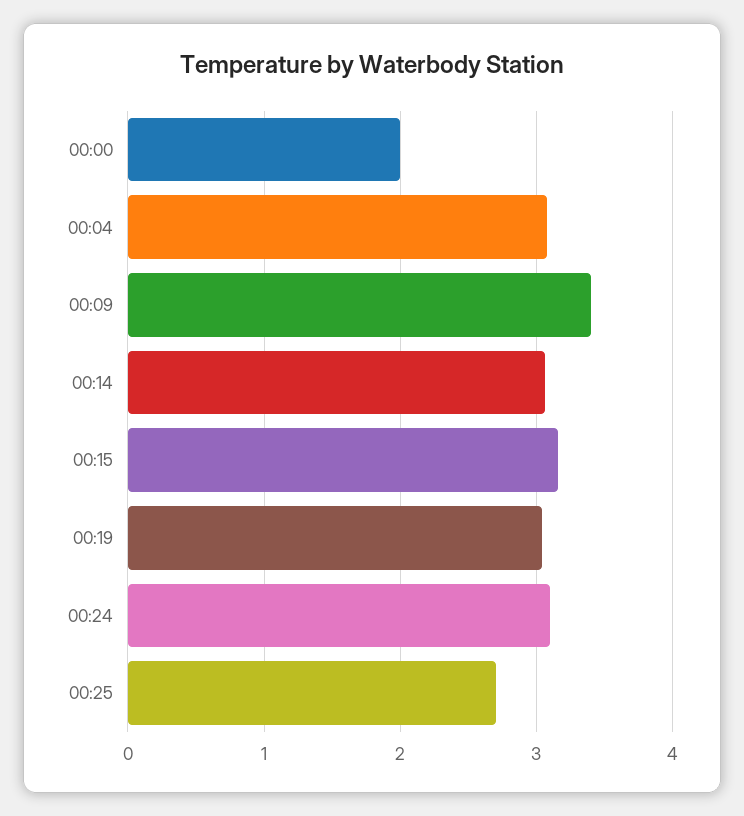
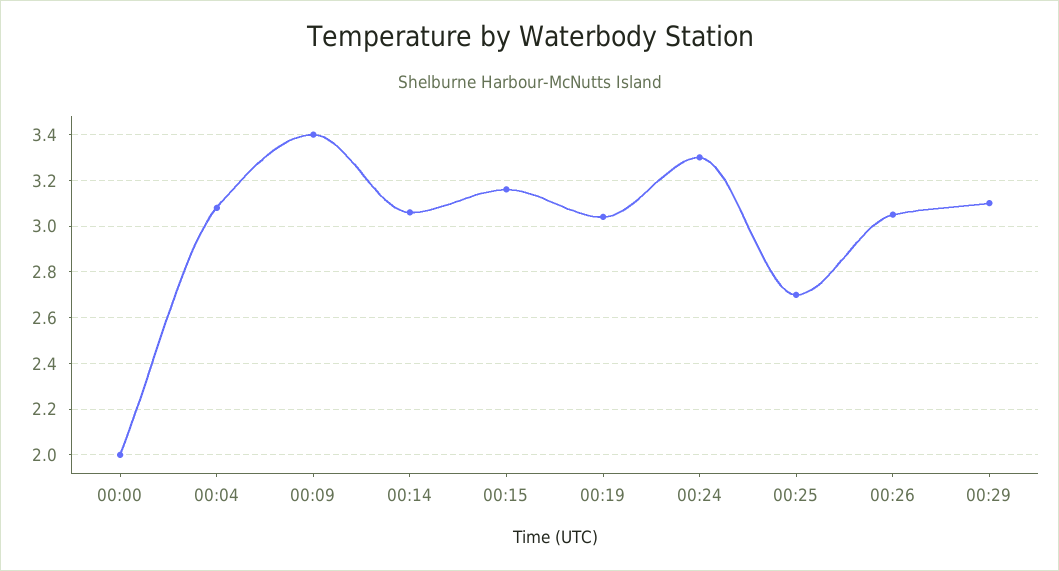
00:24: 3.1 -> 3.3
00:26: none -> 3.05
00:29: none -> 3.1

